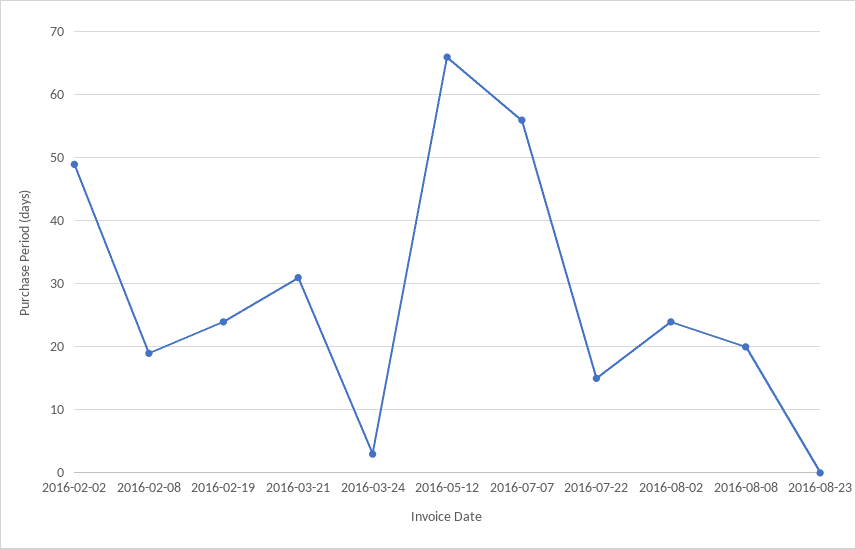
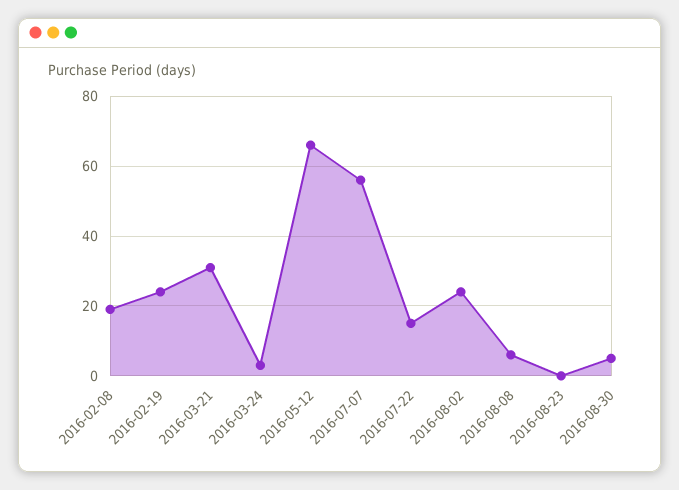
2016-02-02: 49 -> none
2016-08-08: 20 -> 5
2016-08-30: none -> 5

